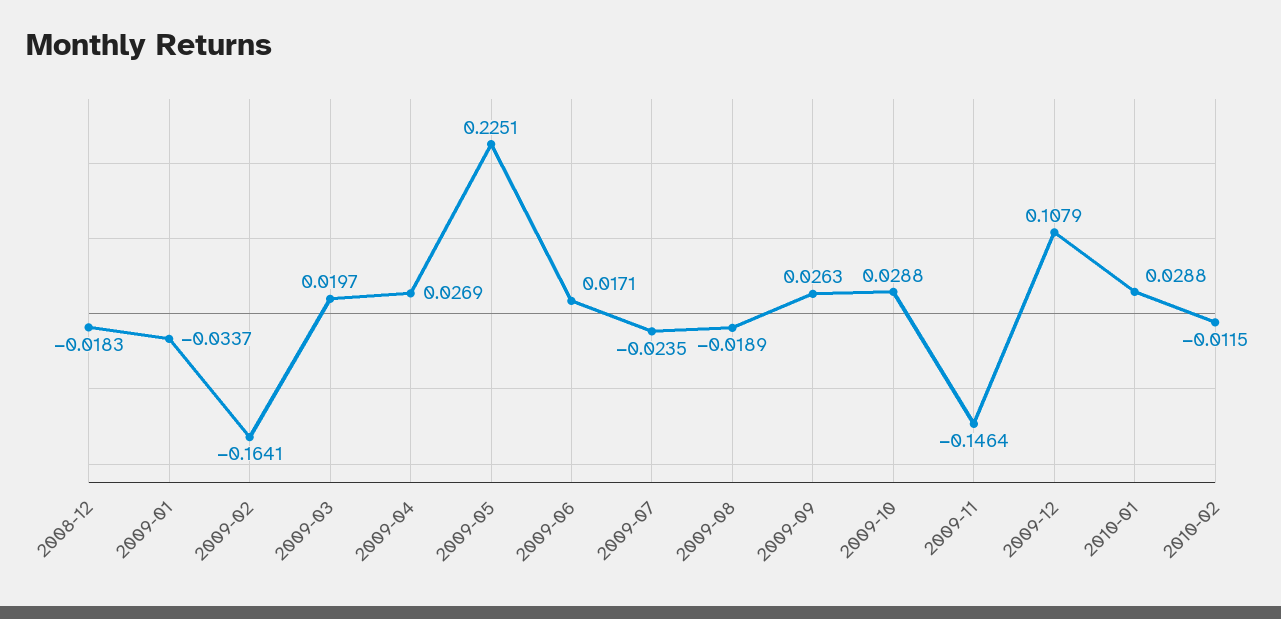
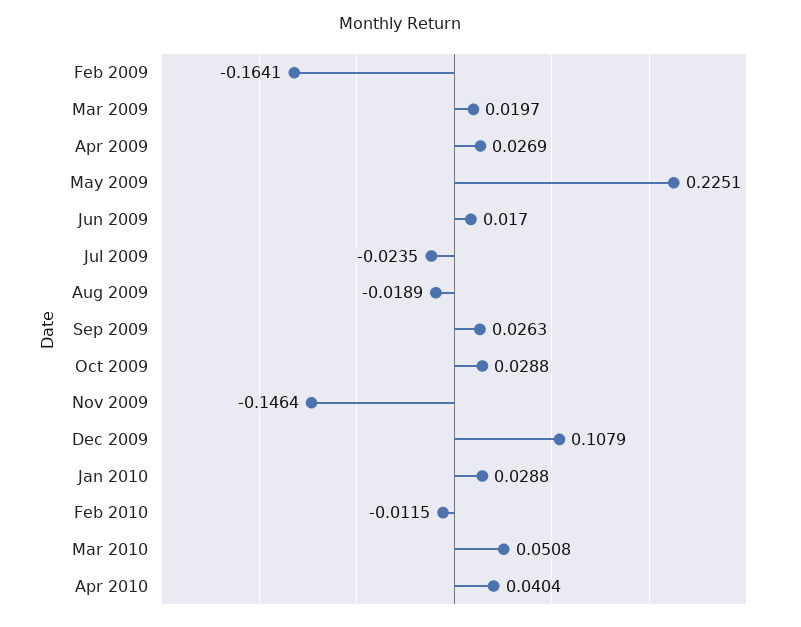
2008-12: -0.0183 -> none
2009-01: -0.0337 -> none
2009-06: 0.0171 -> 0.017
Mar 2010: none -> 0.0508
Apr 2010: none -> 0.0404

